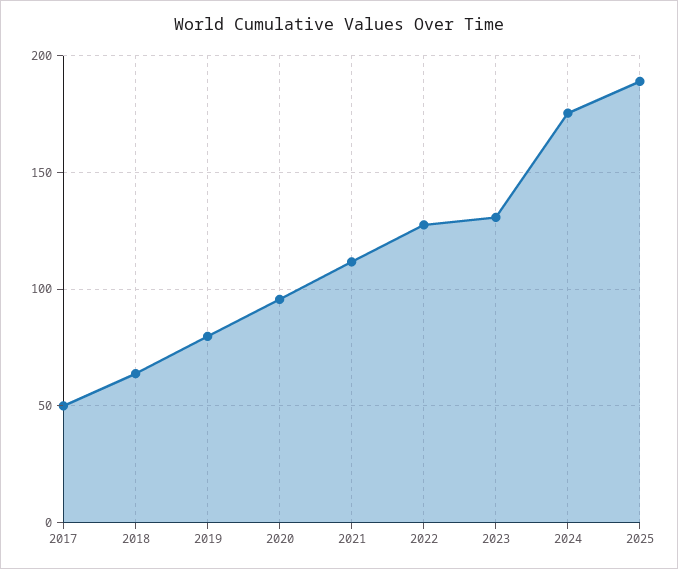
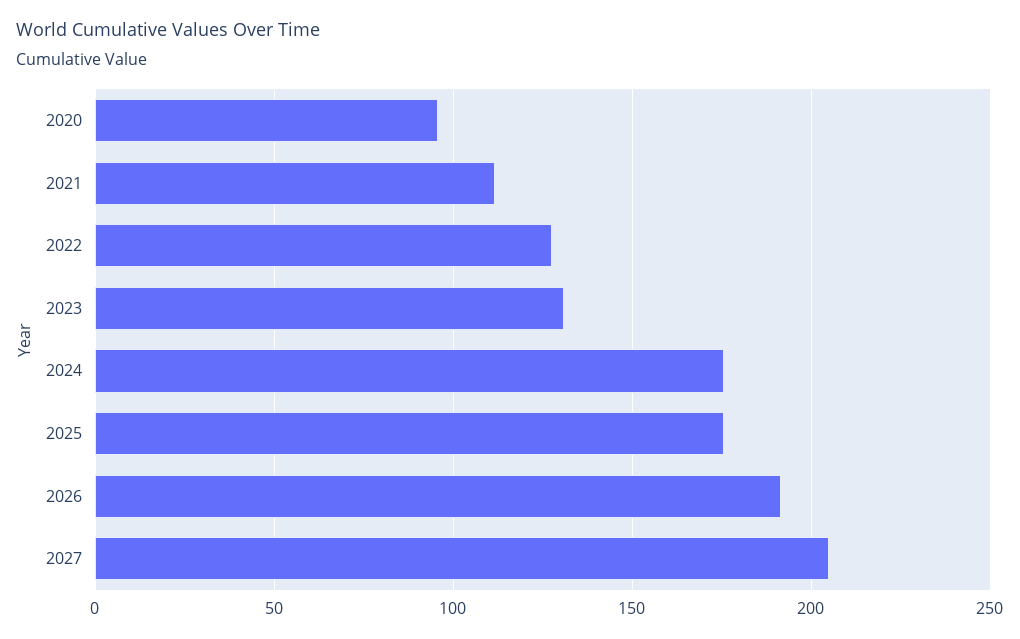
2017: 50 -> none
2018: 65 -> none
2019: 80 -> none
2025: 190 -> 175
2026: none -> 190
2027: none -> 205

